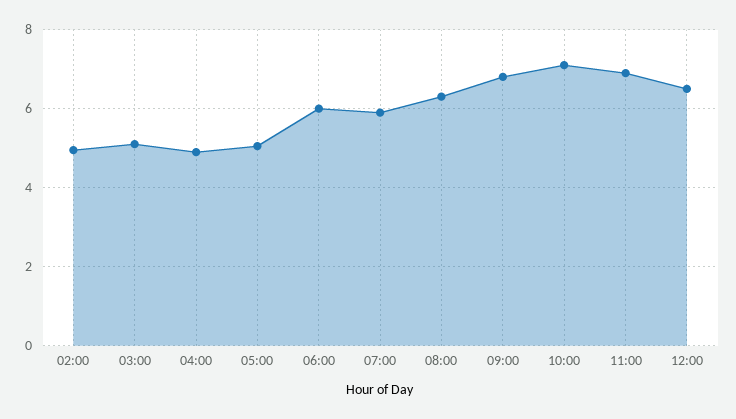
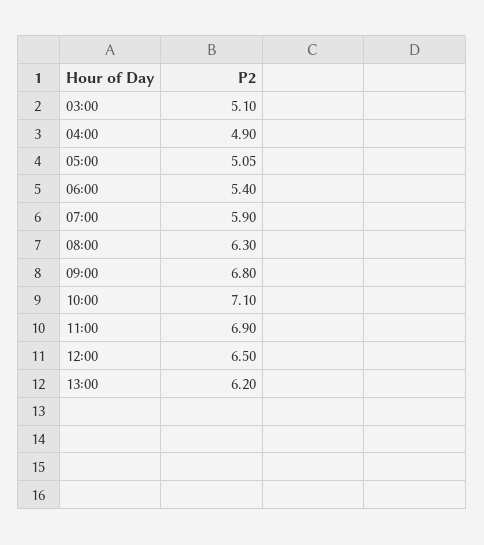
02:00: 5 -> none
06:00: 6 -> 5.4
13:00: none -> 6.2

